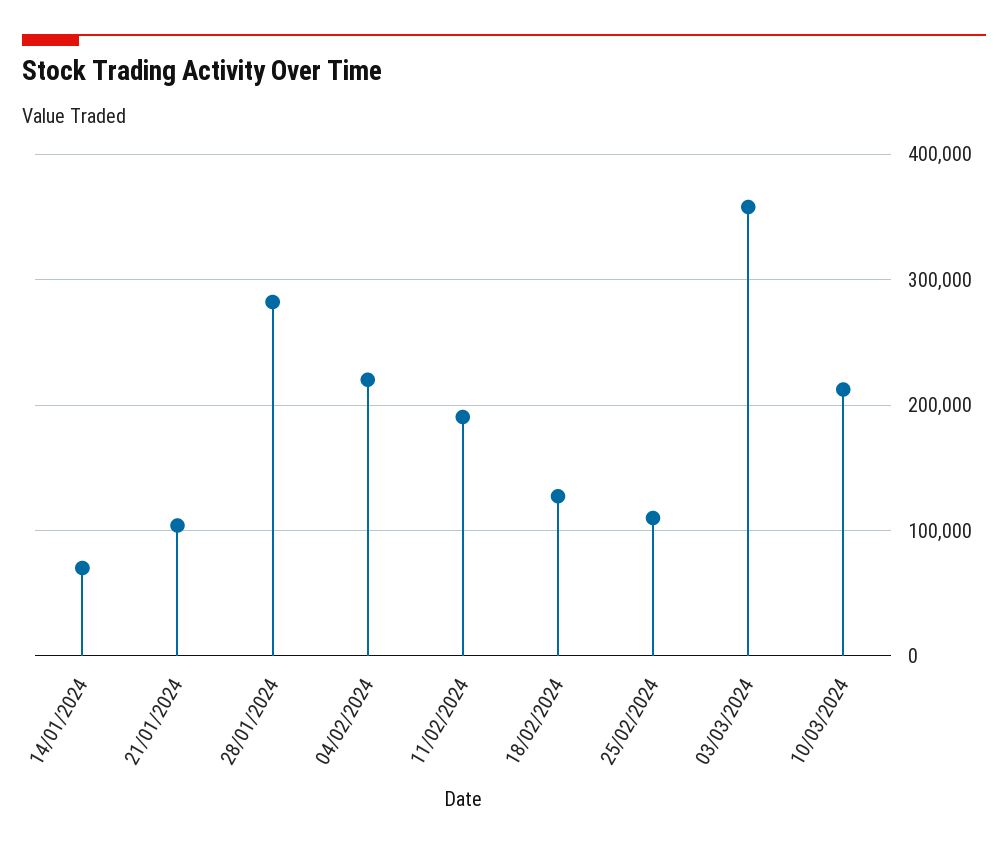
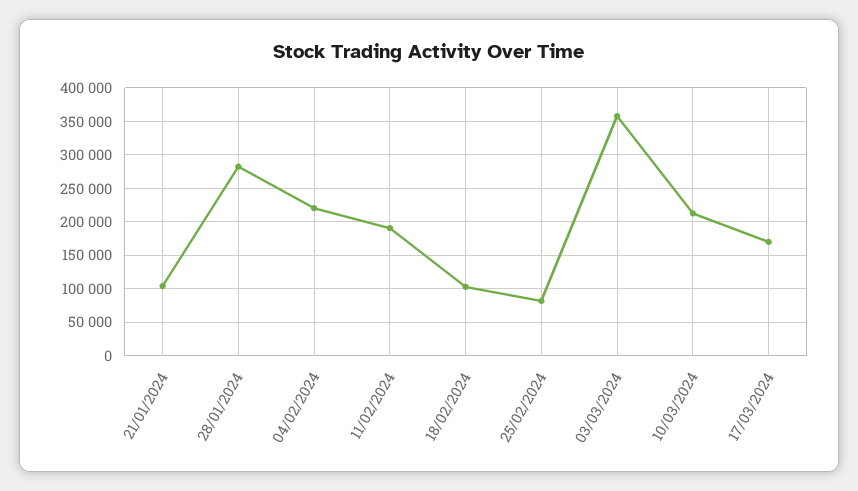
14/01/2024: 70000 -> none
18/02/2024: 130000 -> 100000
25/02/2024: 110000 -> 80000
17/03/2024: none -> 170000

